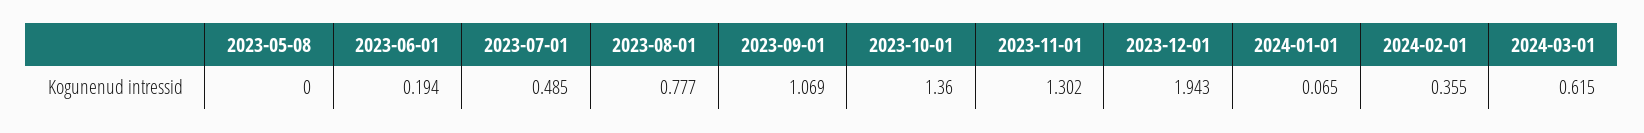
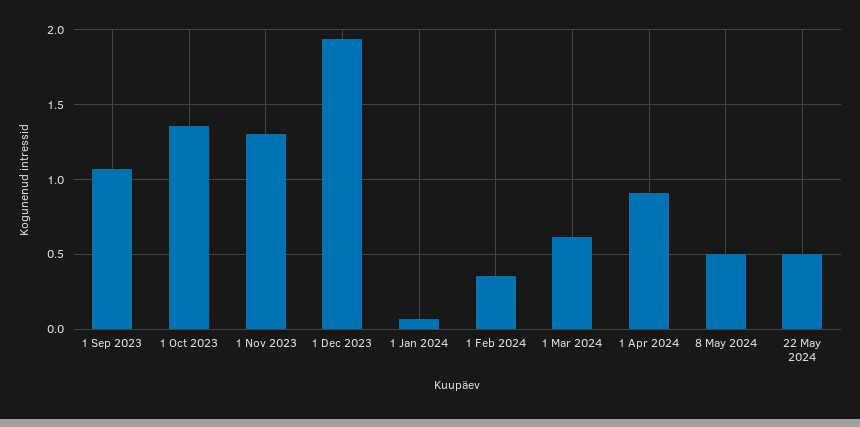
2023-05-08: 0 -> none
2023-06-01: 0.194 -> none
2023-07-01: 0.485 -> none
2023-08-01: 0.777 -> none
1 Apr 2024: none -> 0.9
8 May 2024: none -> 0.5
22 May 2024: none -> 0.5

